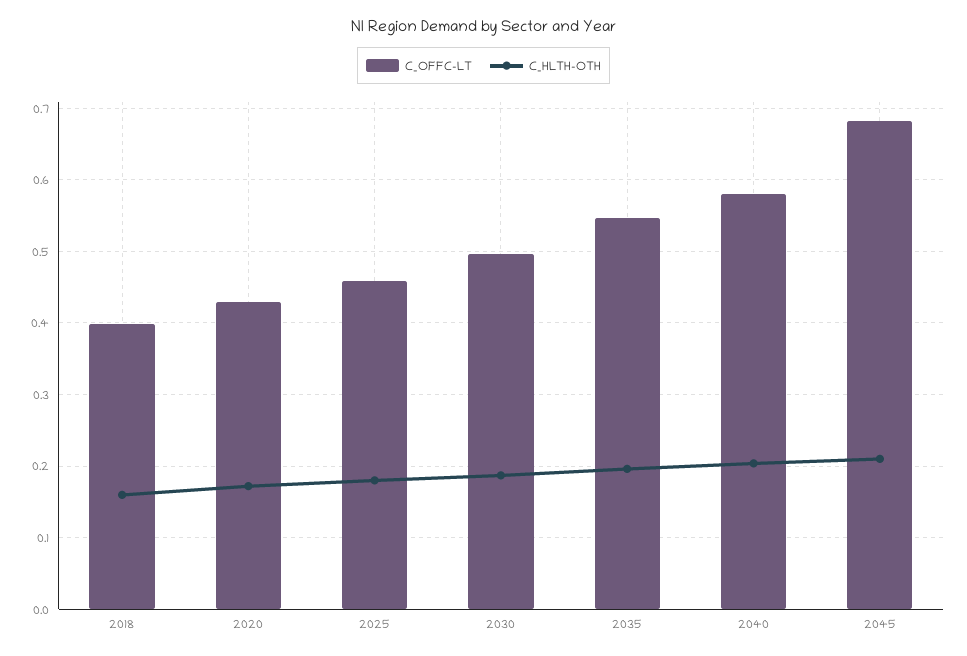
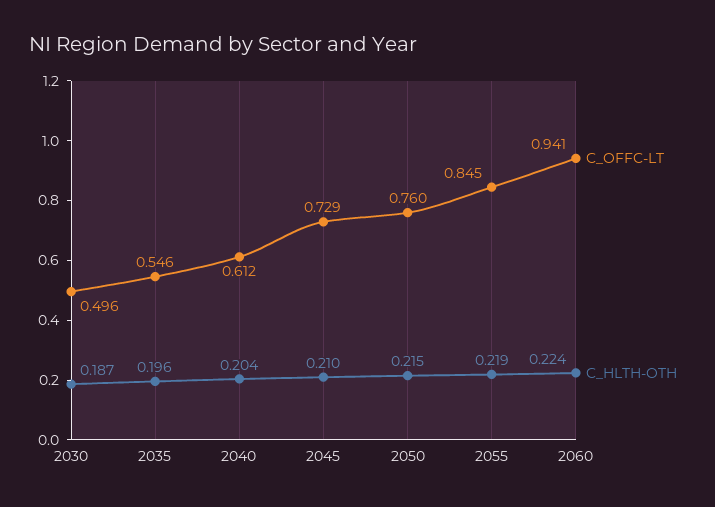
C_OFFC-LT, 2018: 0.4 -> none
C_HLTH-OTH, 2018: 0.16 -> none
C_OFFC-LT, 2020: 0.43 -> none
C_HLTH-OTH, 2020: 0.17 -> none
C_OFFC-LT, 2025: 0.46 -> none
C_HLTH-OTH, 2025: 0.18 -> none
C_OFFC-LT, 2040: 0.58 -> 0.612
C_OFFC-LT, 2045: 0.68 -> 0.729
C_OFFC-LT, 2050: none -> 0.76
C_HLTH-OTH, 2050: none -> 0.215
C_OFFC-LT, 2055: none -> 0.845
C_HLTH-OTH, 2055: none -> 0.219
C_OFFC-LT, 2060: none -> 0.941
C_HLTH-OTH, 2060: none -> 0.224

